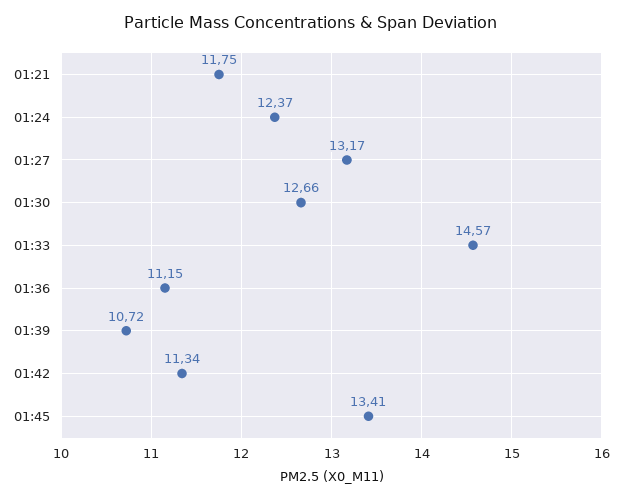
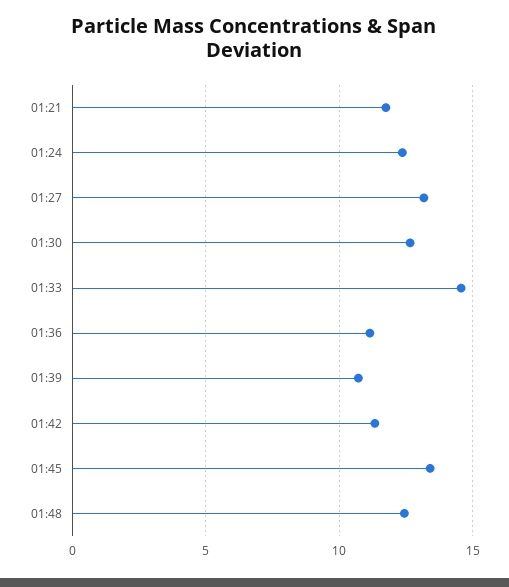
01:48: none -> 12.5

